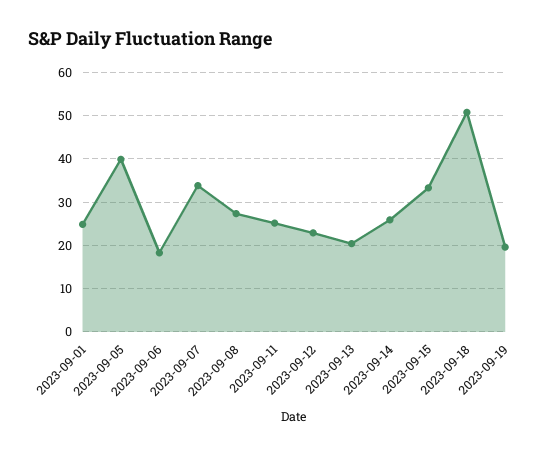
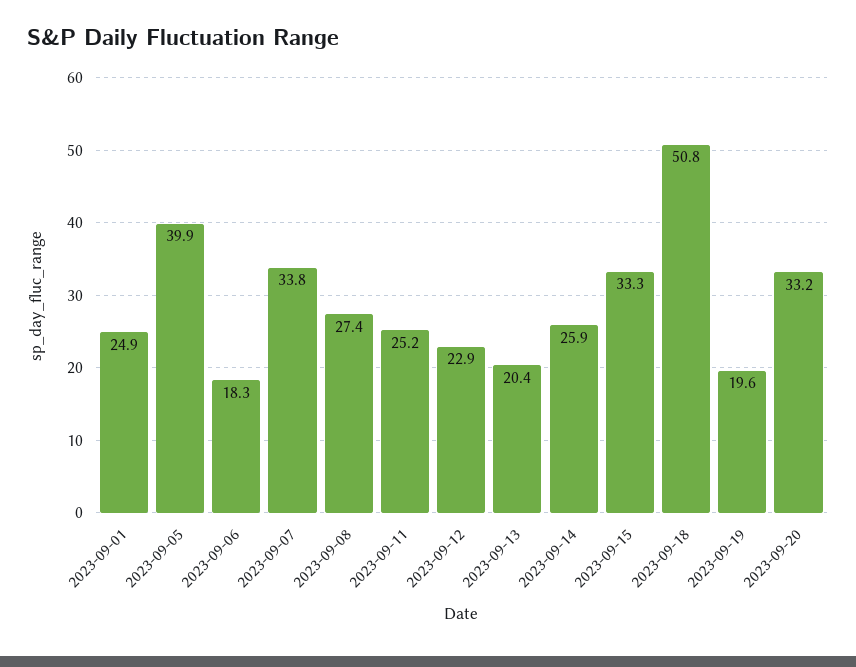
2023-09-20: none -> 33.2

